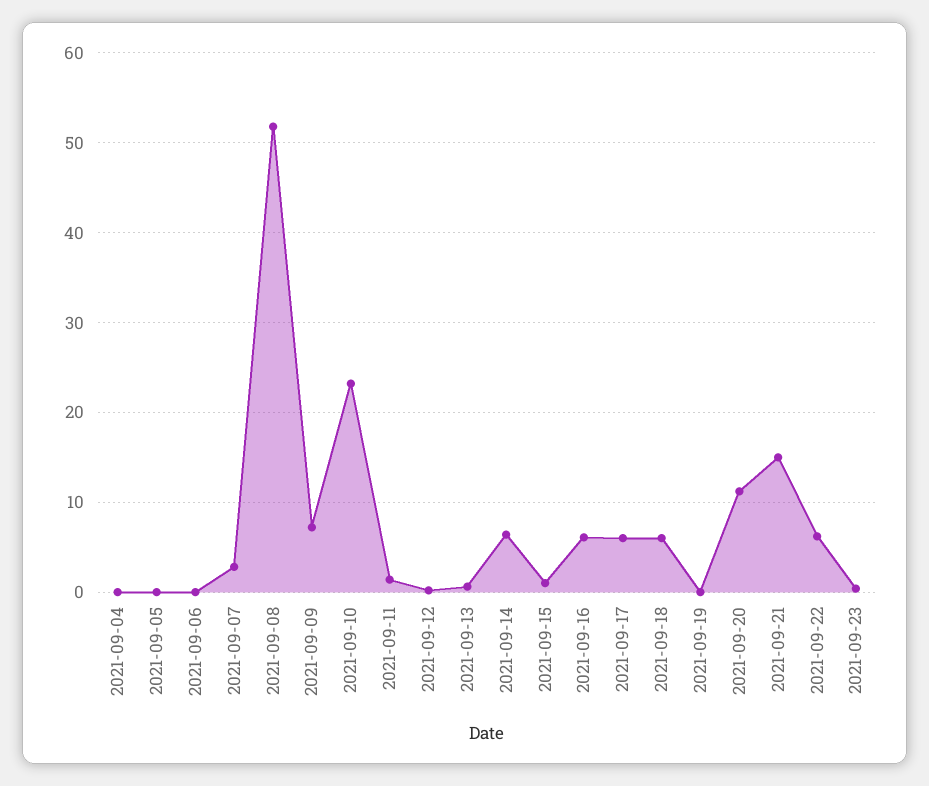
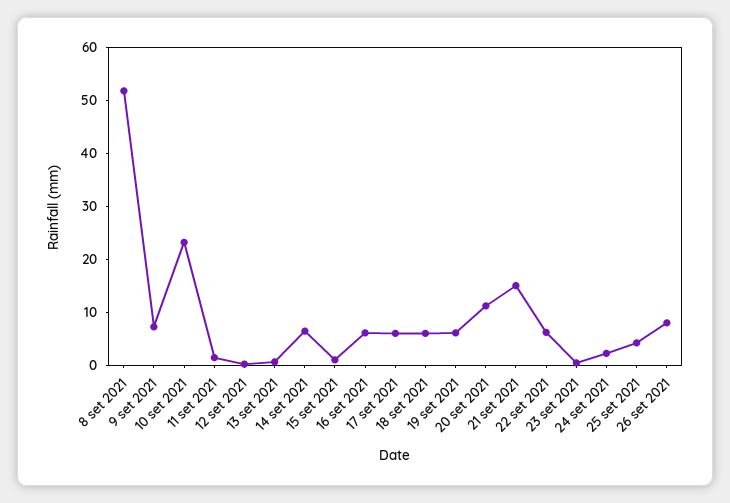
2021-09-04: 0 -> none
2021-09-05: 0 -> none
2021-09-06: 0 -> none
2021-09-07: 3 -> none
2021-09-19: 0 -> 6
24 set 2021: none -> 2
25 set 2021: none -> 4
26 set 2021: none -> 8

